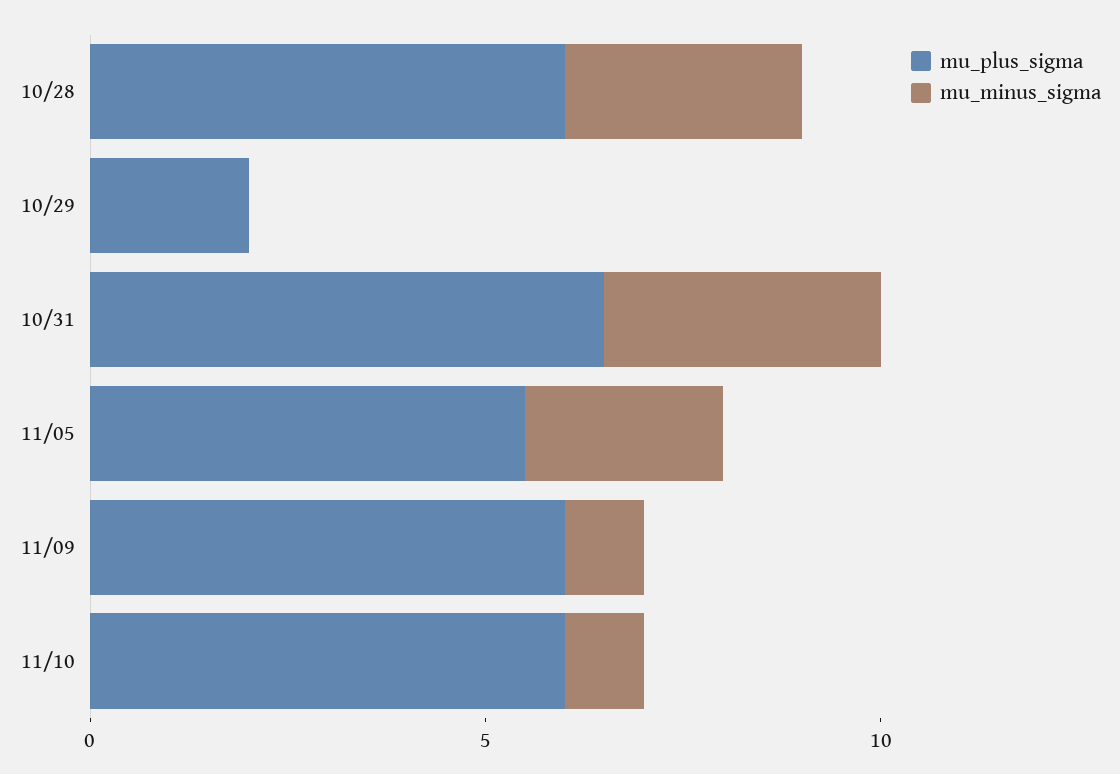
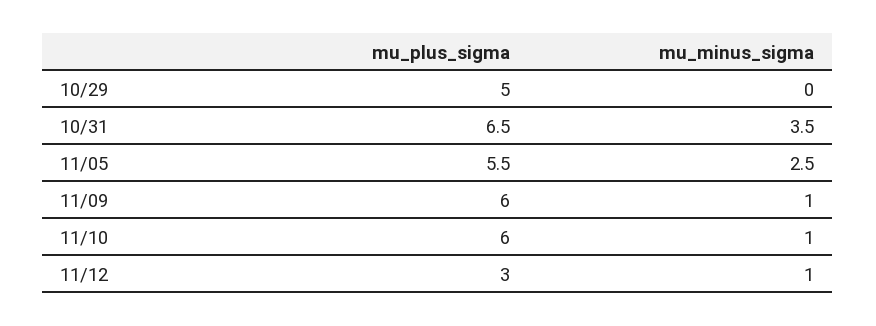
mu_plus_sigma, 10/28: 6 -> none
mu_minus_sigma, 10/28: 3 -> none
mu_plus_sigma, 10/29: 2 -> 5
mu_plus_sigma, 11/12: none -> 3
mu_minus_sigma, 11/12: none -> 1

